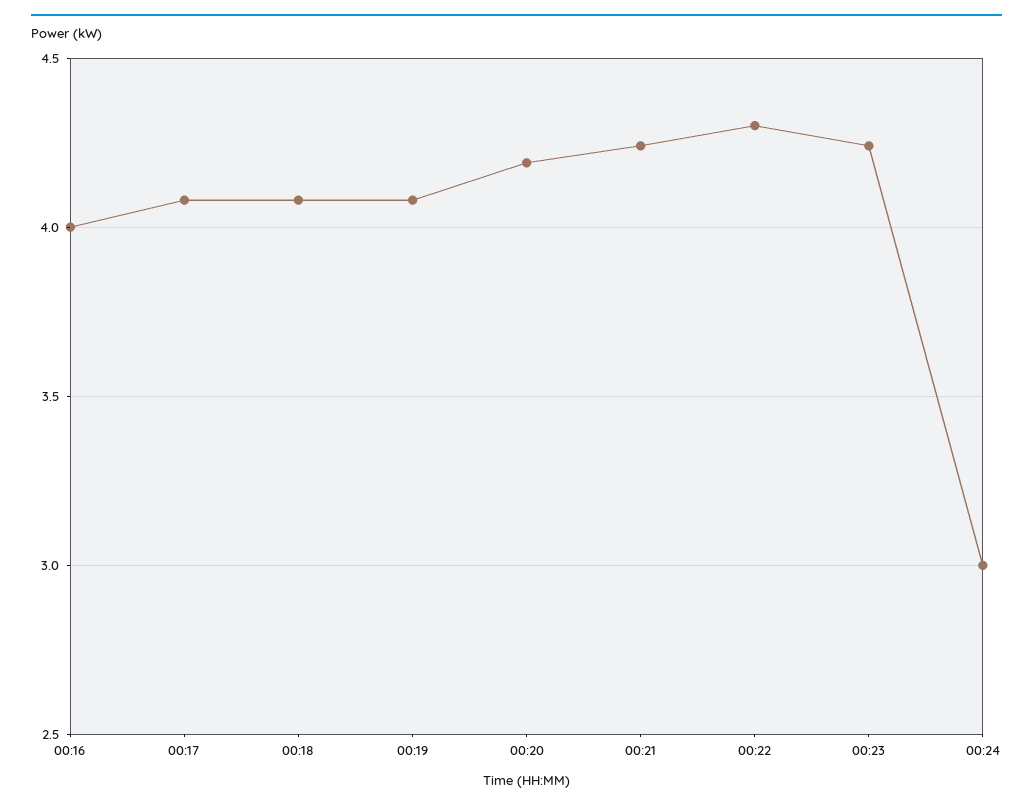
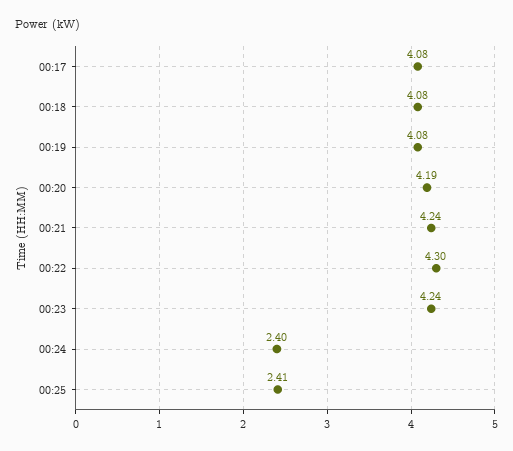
00:16: 4 -> none
00:24: 3 -> 2.4
00:25: none -> 2.41

